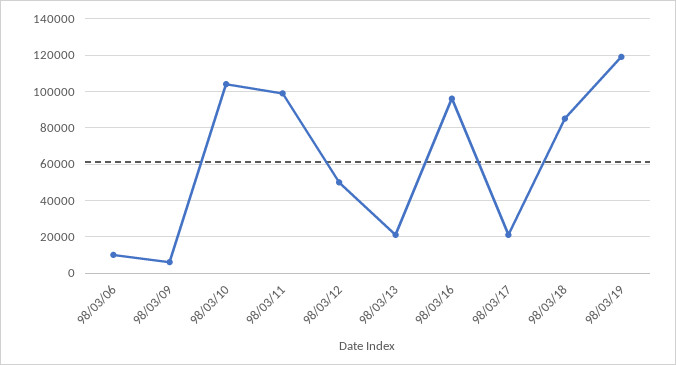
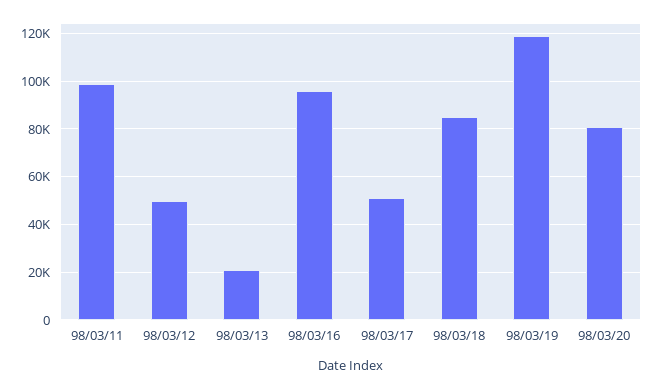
98/03/06: 10000 -> none
98/03/09: 5000 -> none
98/03/10: 105000 -> none
98/03/17: 20000 -> 50000
98/03/20: none -> 80000

